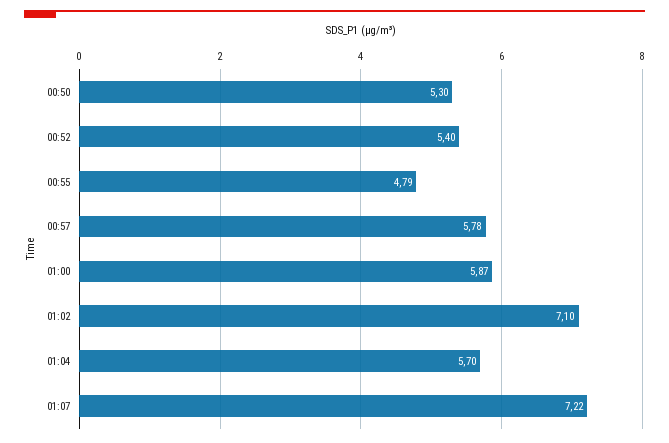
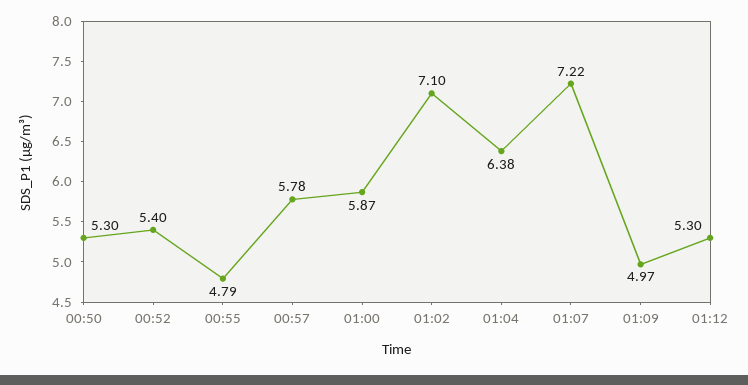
01:04: 5.7 -> 6.38
01:09: none -> 4.97
01:12: none -> 5.3

